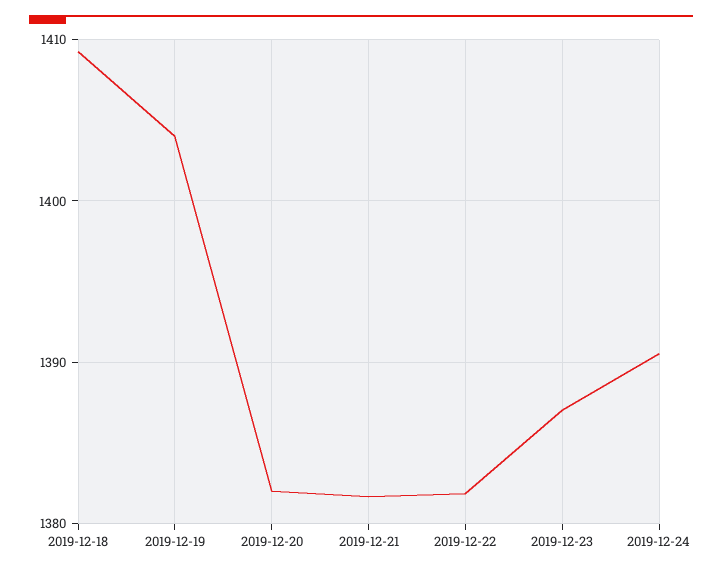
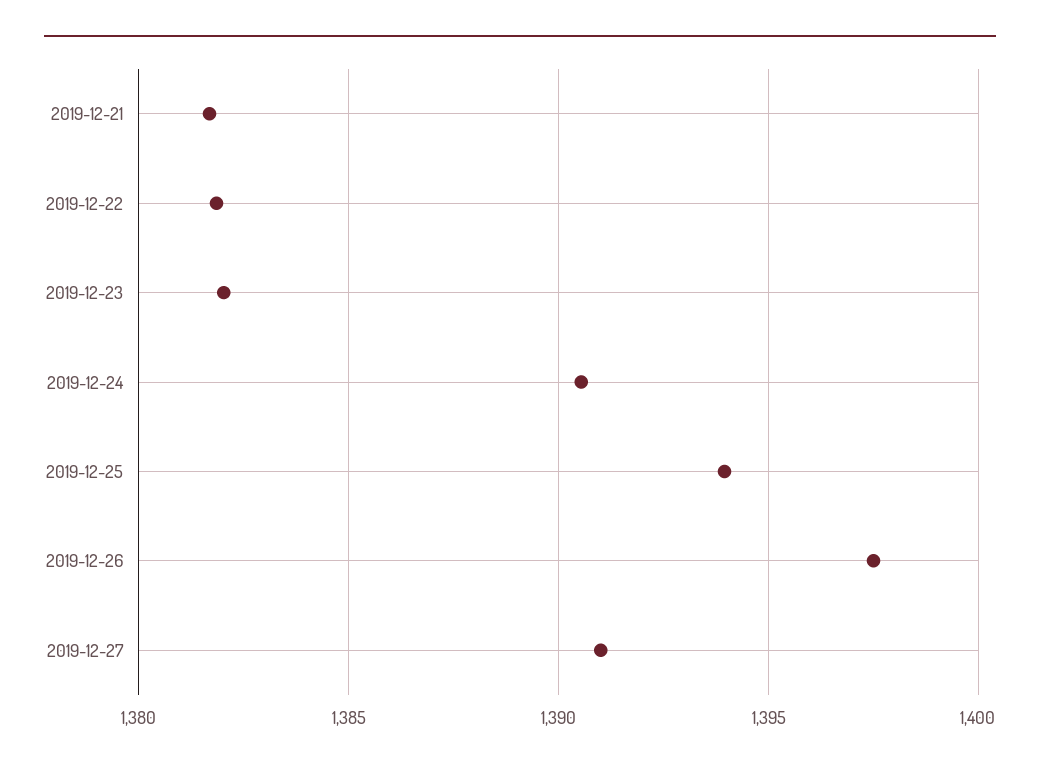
2019-12-18: 1409 -> none
2019-12-19: 1404 -> none
2019-12-20: 1382 -> none
2019-12-23: 1387 -> 1382
2019-12-25: none -> 1394
2019-12-26: none -> 1397.5
2019-12-27: none -> 1391

